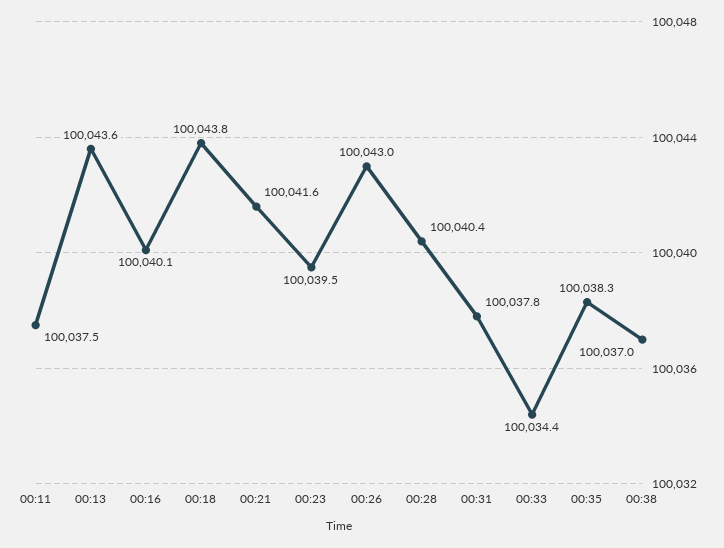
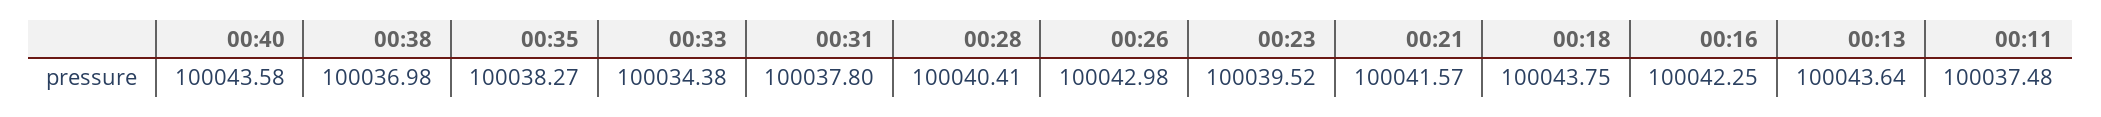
00:16: 100040.1 -> 100042.25
00:40: none -> 100043.58

